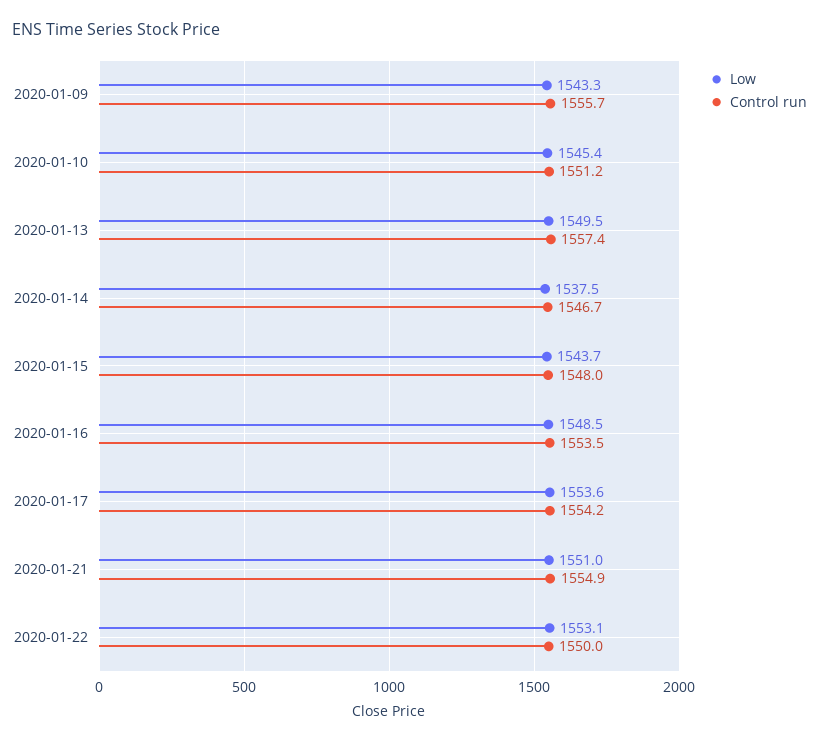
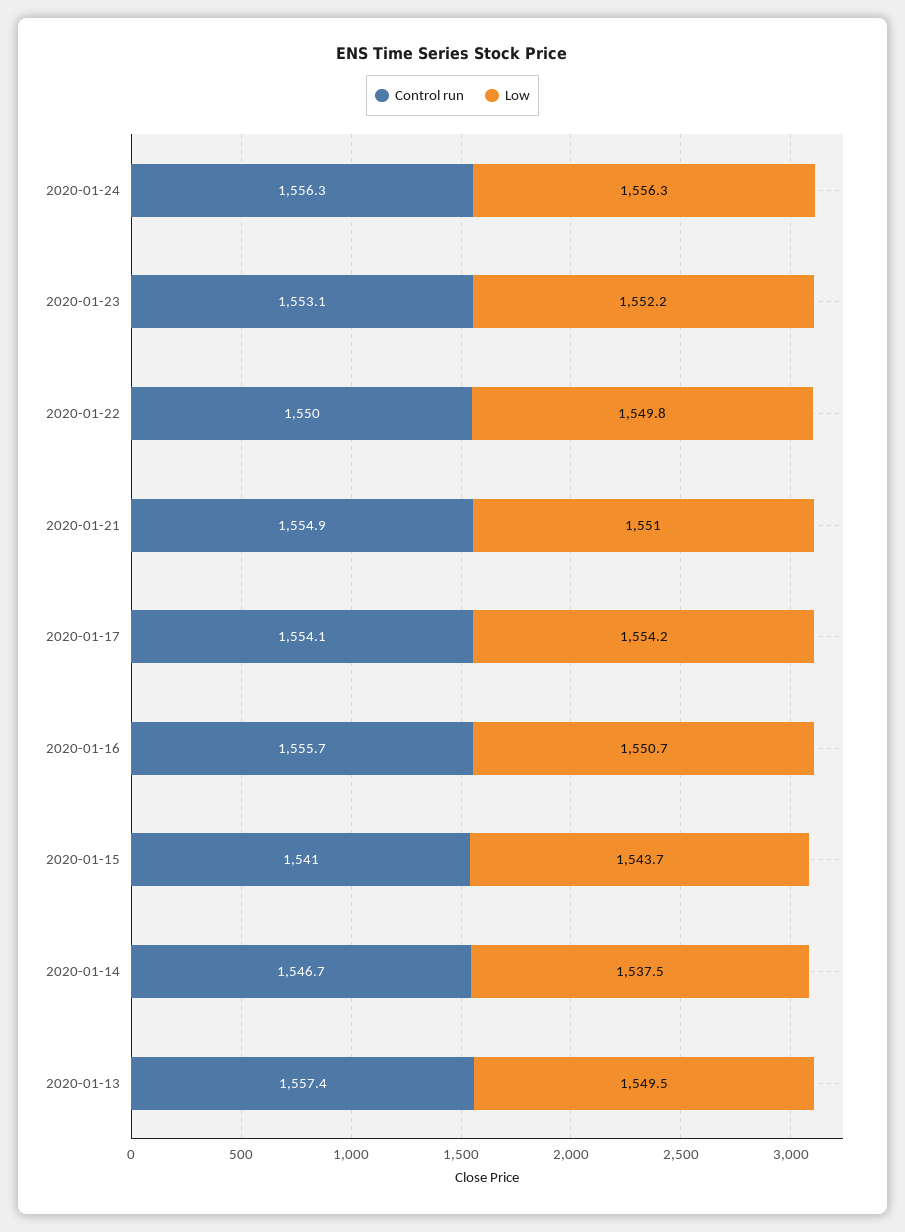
Low, 2020-01-09: 1543.3 -> none
Control run, 2020-01-09: 1555.7 -> none
Low, 2020-01-10: 1545.4 -> none
Control run, 2020-01-10: 1551.2 -> none
Control run, 2020-01-15: 1548 -> 1541
Low, 2020-01-16: 1548.5 -> 1550.7
Control run, 2020-01-16: 1553.5 -> 1555.7
Low, 2020-01-17: 1553.6 -> 1554.2
Control run, 2020-01-17: 1554.2 -> 1554.1
Low, 2020-01-22: 1553.1 -> 1549.8
Control run, 2020-01-24: none -> 1556.3
Low, 2020-01-24: none -> 1556.3
Control run, 2020-01-23: none -> 1553.1
Low, 2020-01-23: none -> 1552.2

